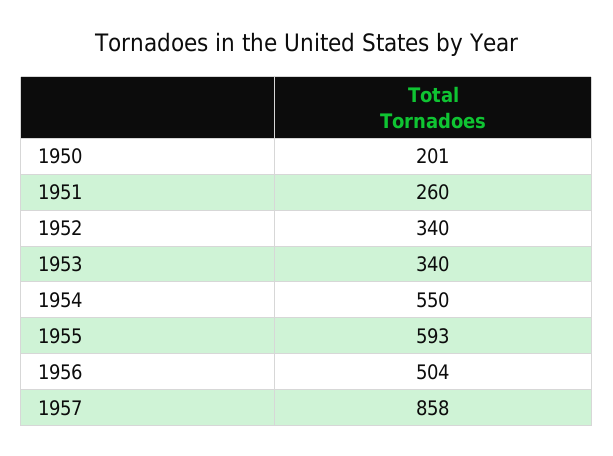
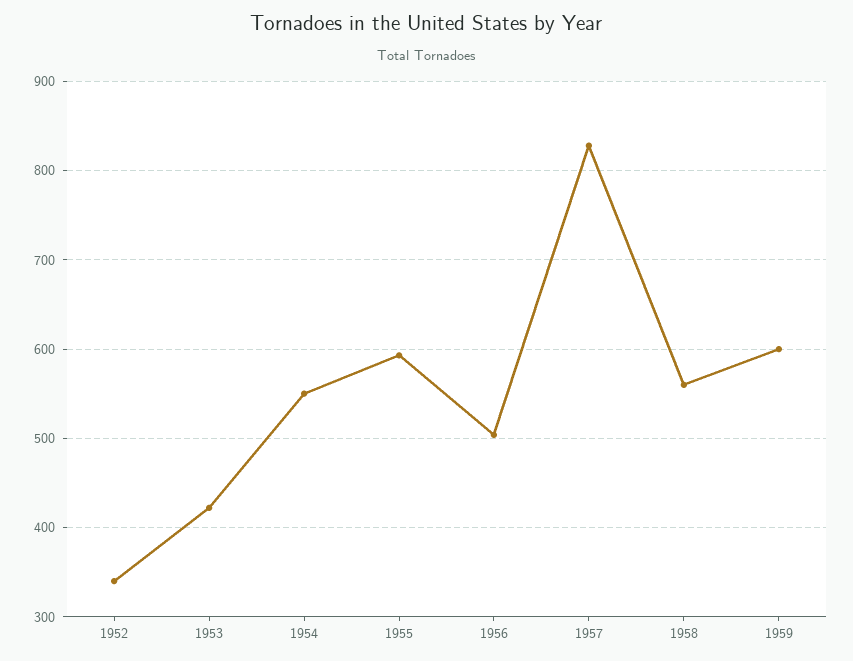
1950: 201 -> none
1951: 260 -> none
1953: 340 -> 420
1957: 858 -> 830
1958: none -> 560
1959: none -> 600

